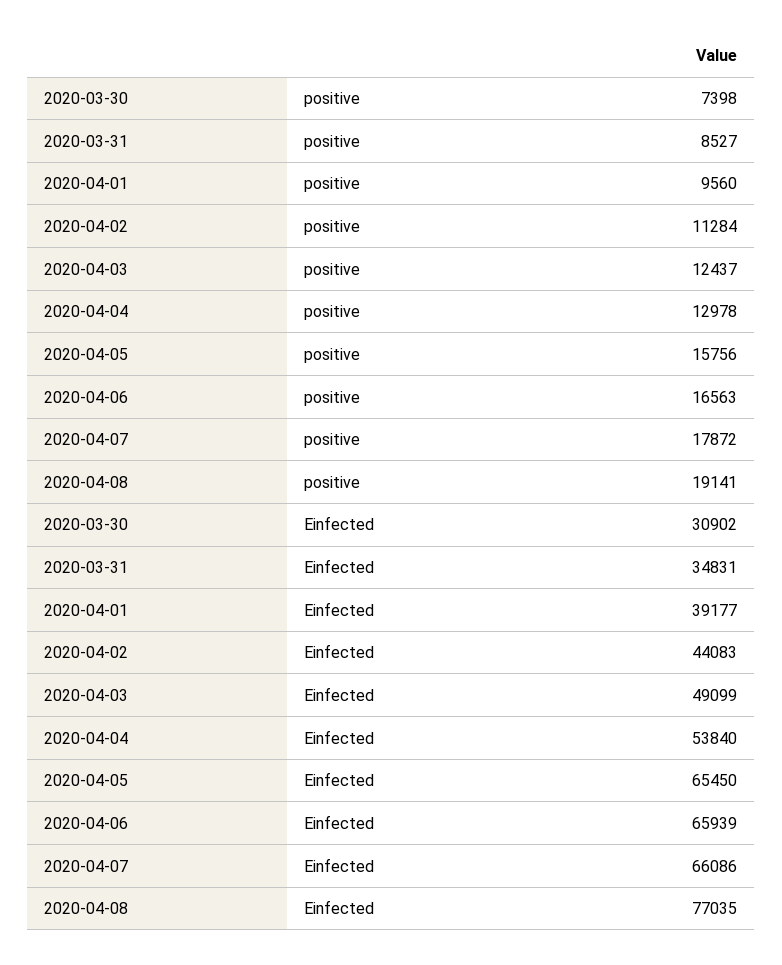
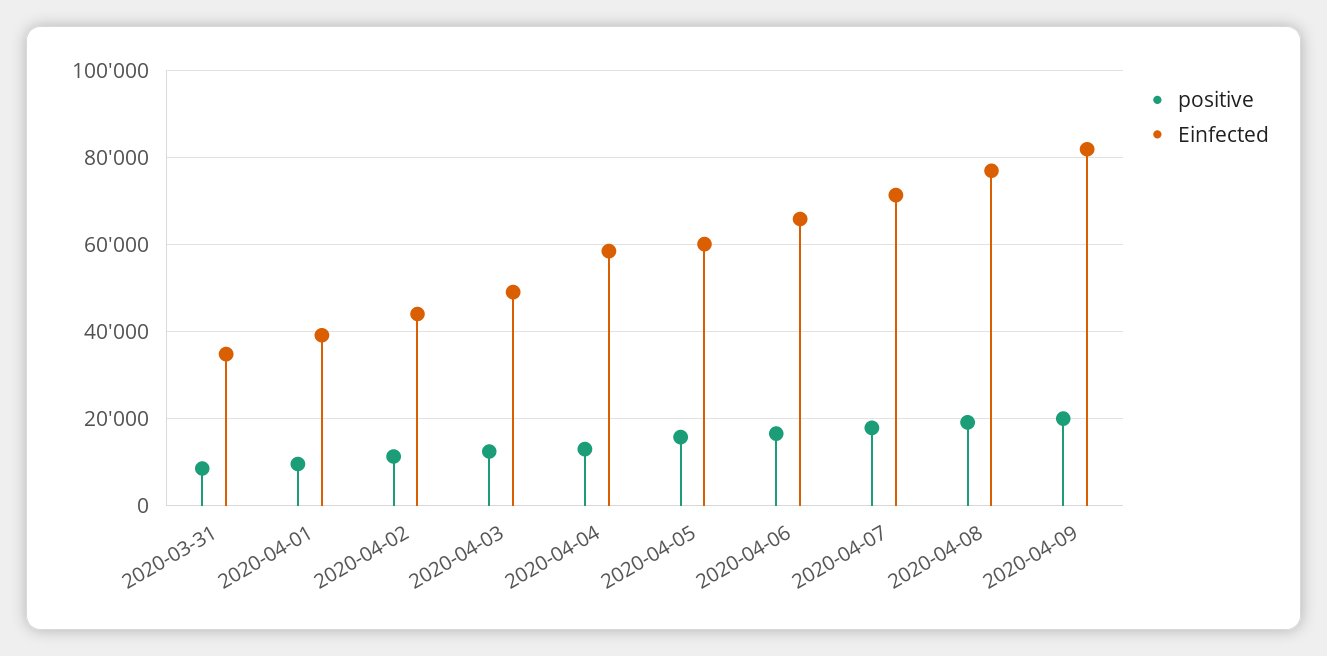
positive, 2020-03-30: 7398 -> none
Einfected, 2020-03-30: 30902 -> none
Einfected, 2020-04-04: 53840 -> 58000
Einfected, 2020-04-05: 65450 -> 60000
Einfected, 2020-04-07: 66086 -> 72000
positive, 2020-04-09: none -> 20000
Einfected, 2020-04-09: none -> 82000

